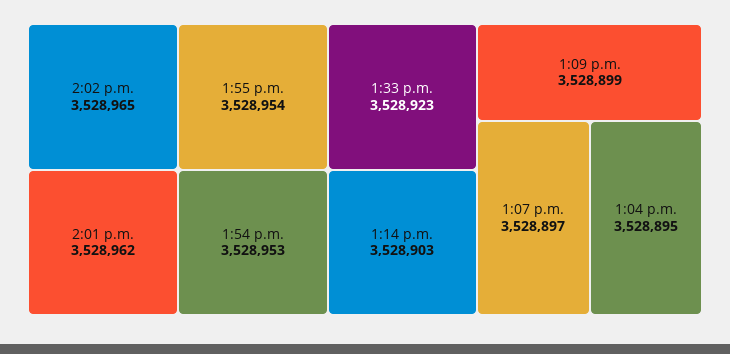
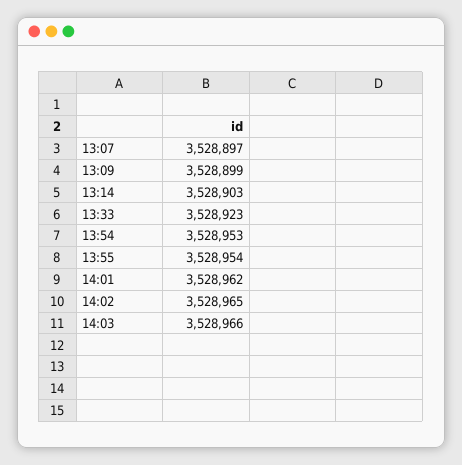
1:04 p.m.: 3528895 -> none
14:03: none -> 3528966

